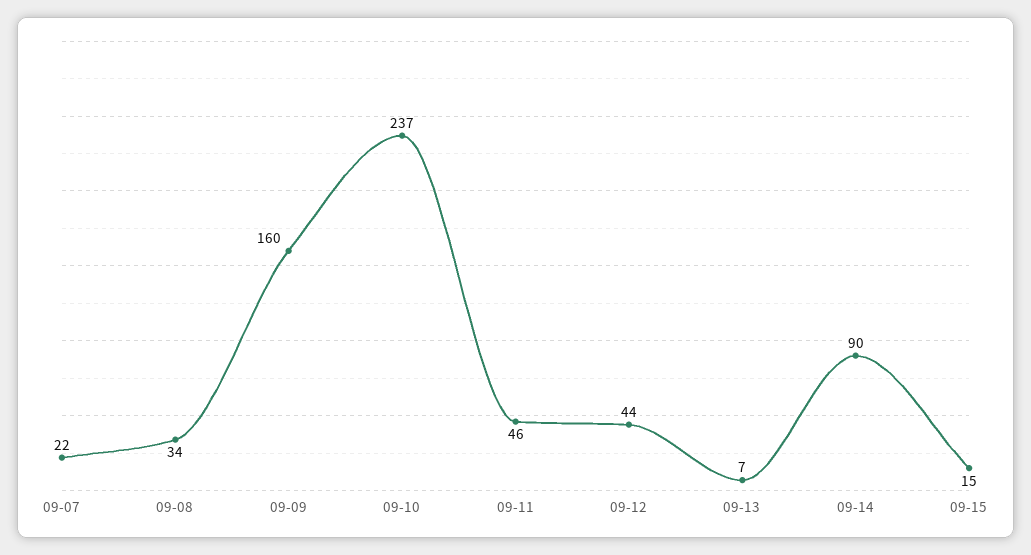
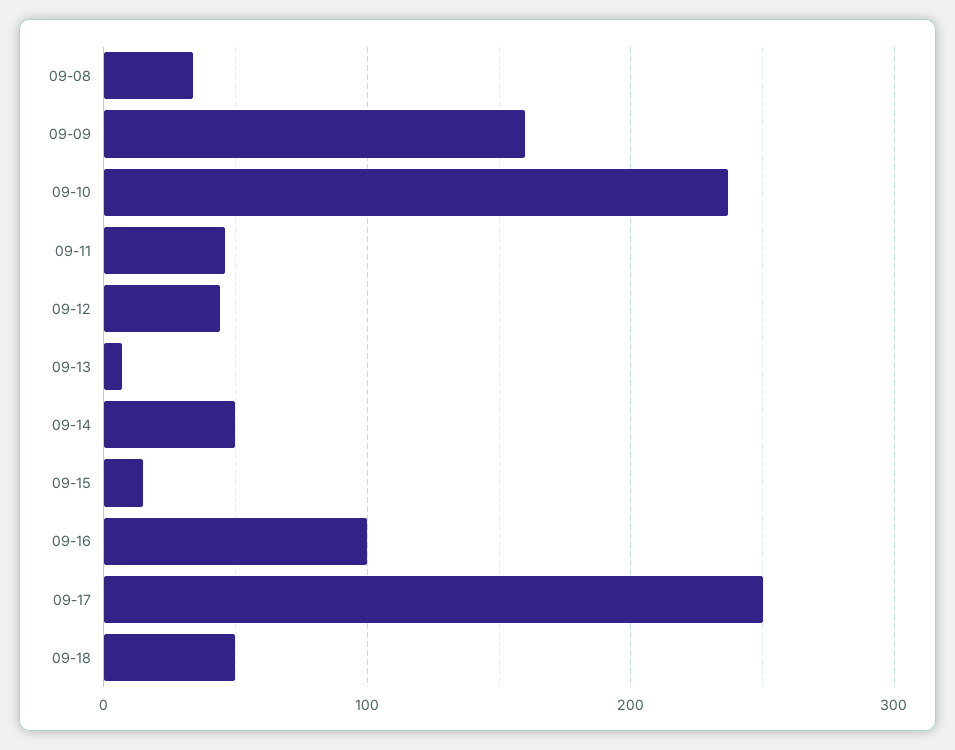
09-07: 22 -> none
09-14: 90 -> 50
09-16: none -> 100
09-17: none -> 250
09-18: none -> 50

